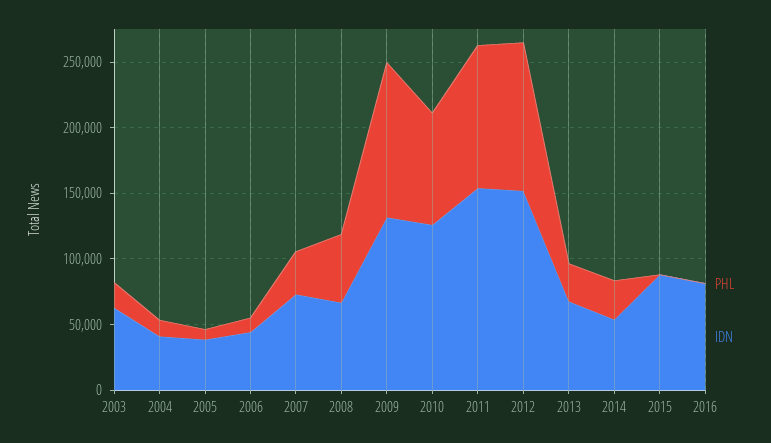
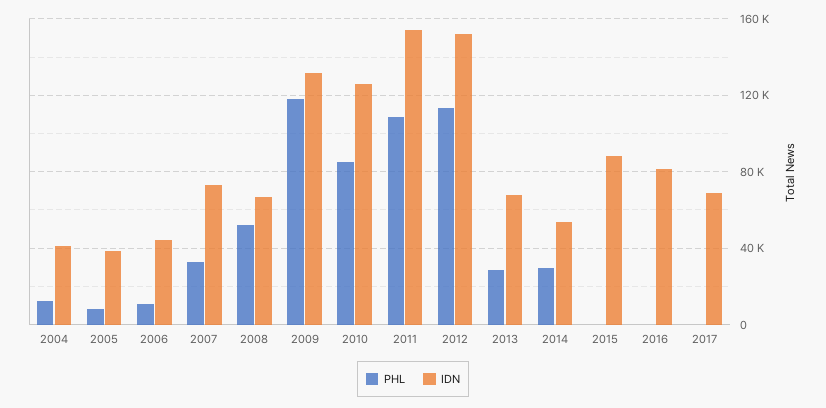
PHL, 2003: 20000 -> none
IDN, 2003: 60000 -> none
PHL, 2017: none -> 0
IDN, 2017: none -> 70000

